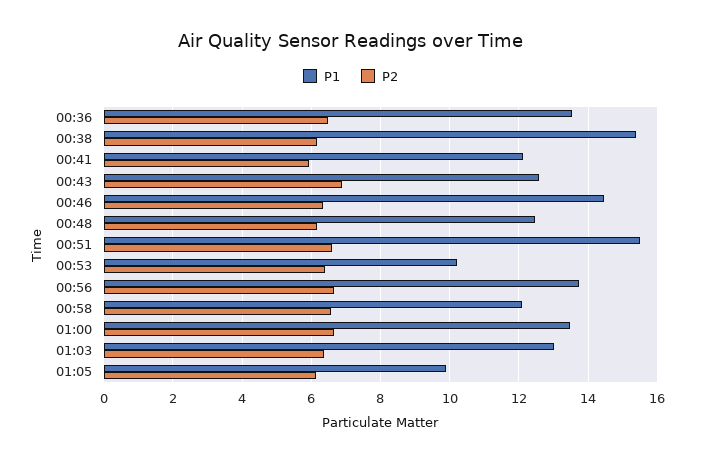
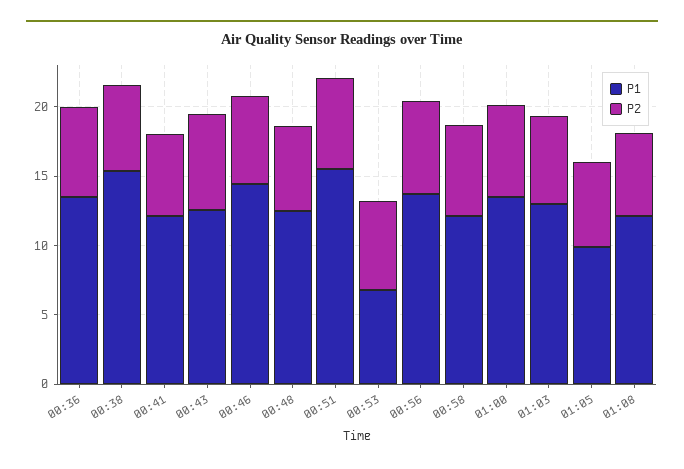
P1, 00:53: 10.2 -> 7
P1, 01:08: none -> 12
P2, 01:08: none -> 6

